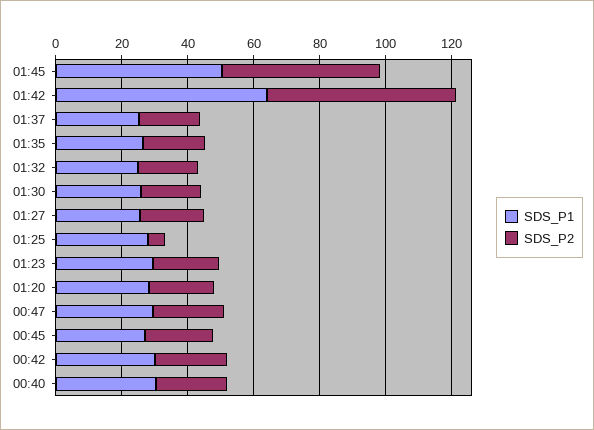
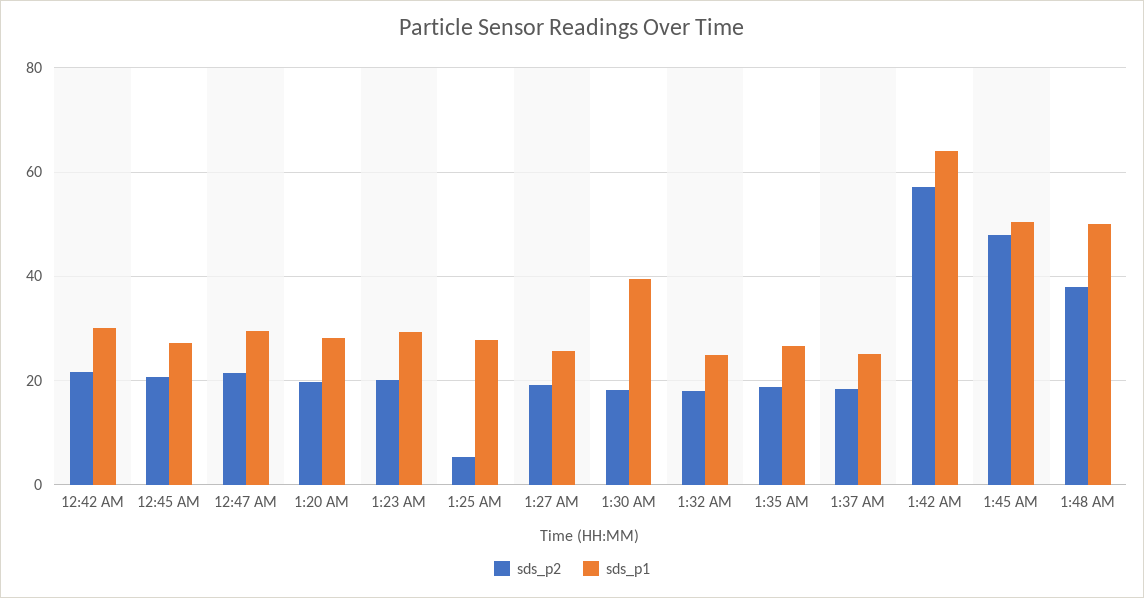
SDS_P1, 01:30: 25 -> 40
SDS_P1, 00:40: 30 -> none
SDS_P2, 00:40: 20 -> none
SDS_P2, 1:48 AM: none -> 38
SDS_P1, 1:48 AM: none -> 50

